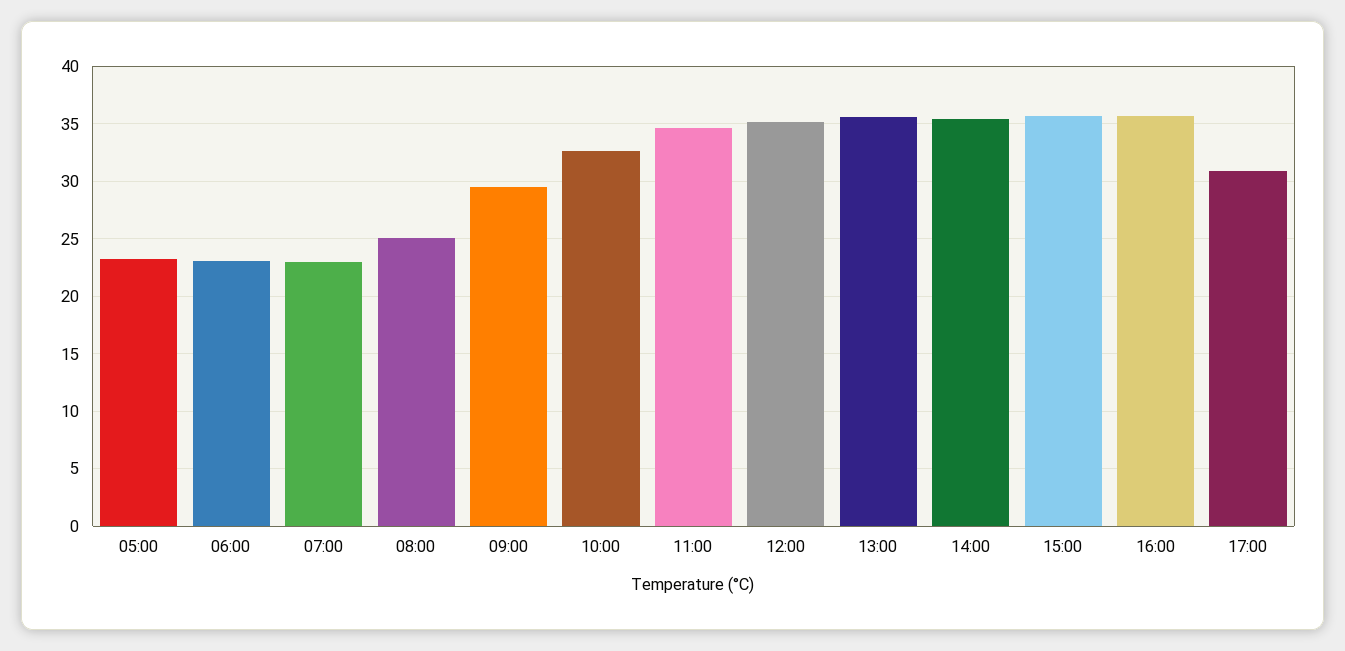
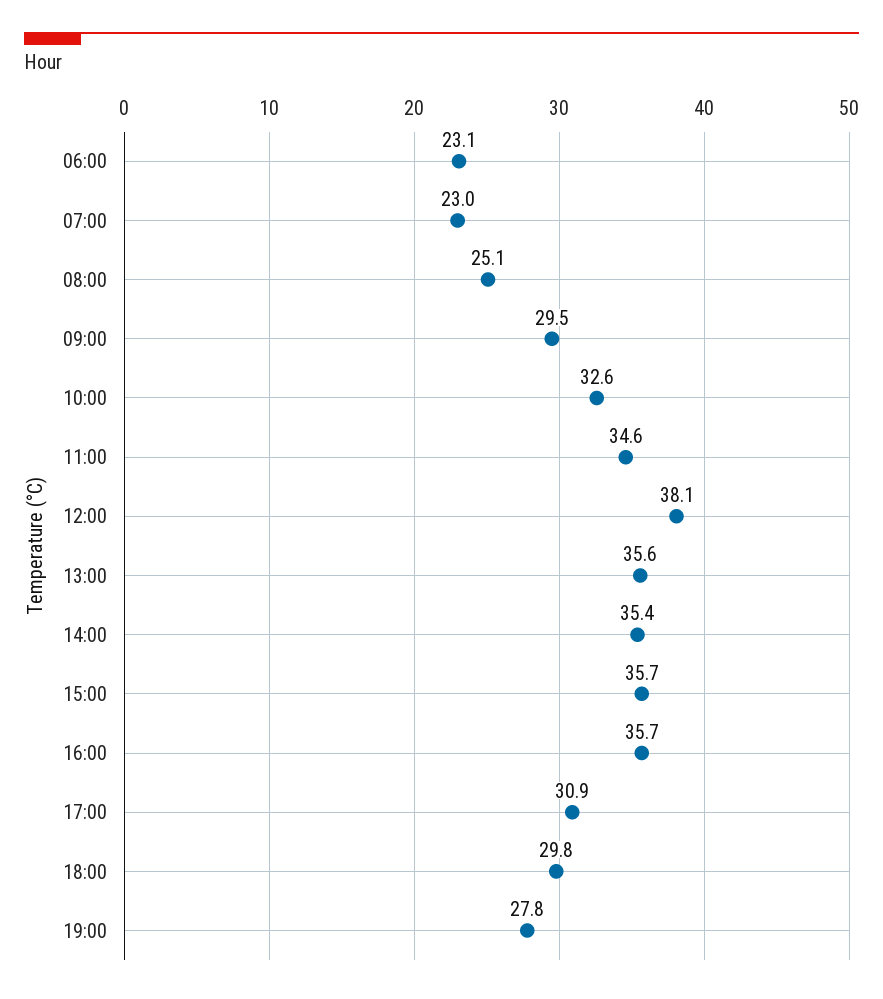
05:00: 23 -> none
12:00: 35 -> 38.1
18:00: none -> 29.8
19:00: none -> 27.8

